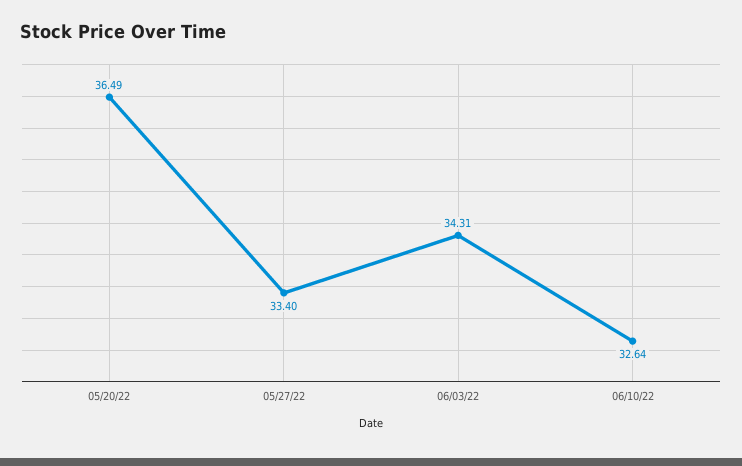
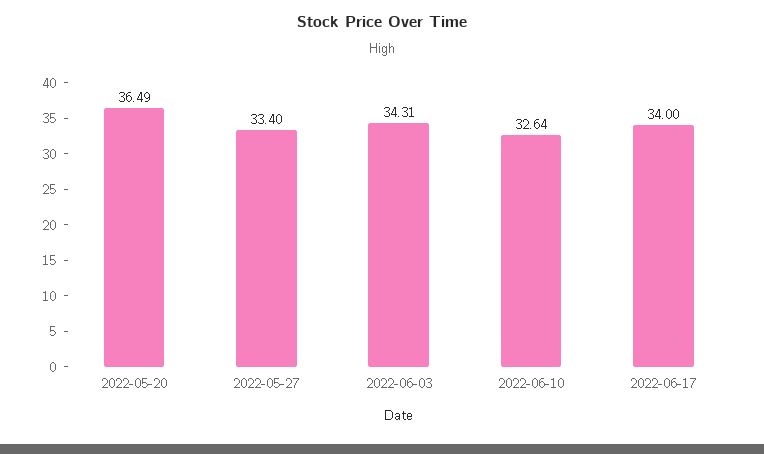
2022-06-17: none -> 34

